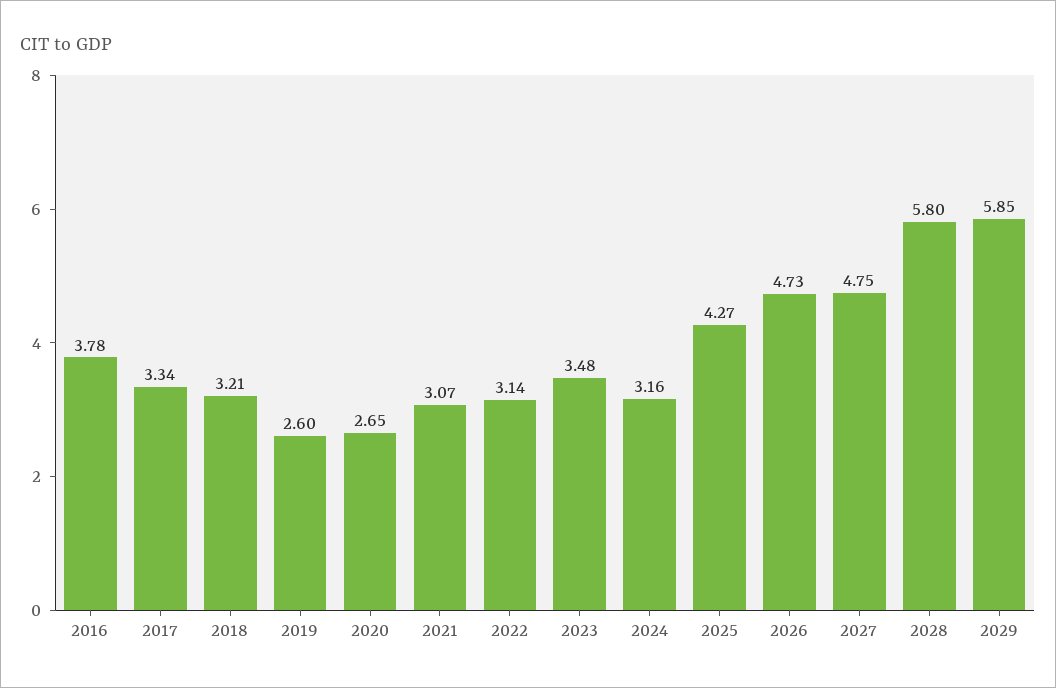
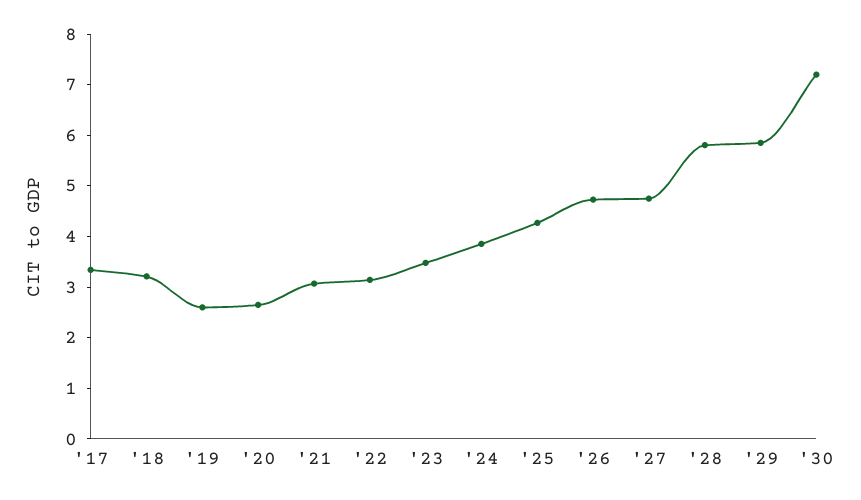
2016: 3.78 -> none
2024: 3.16 -> 3.8
'30: none -> 7.2

